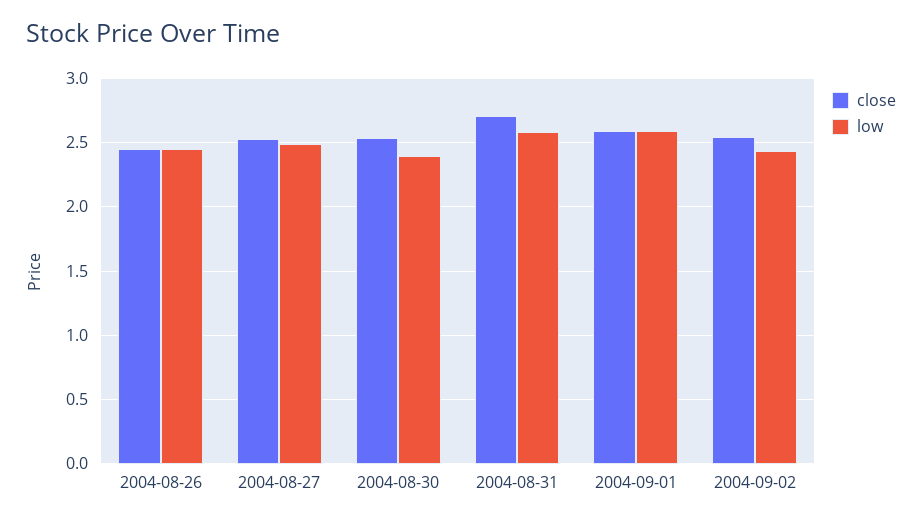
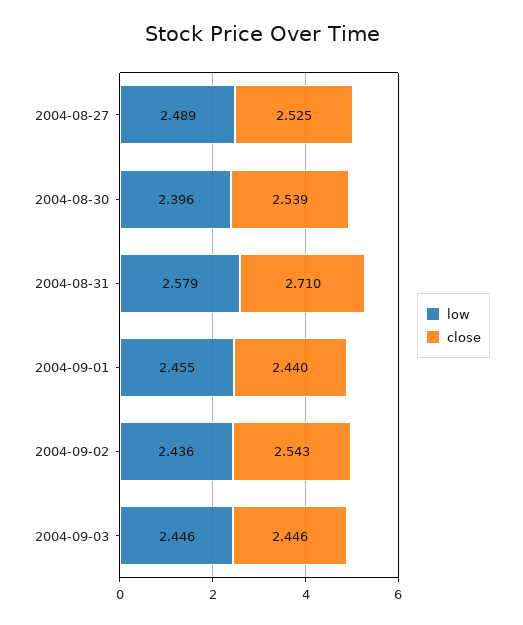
close, 2004-08-26: 2.45 -> none
low, 2004-08-26: 2.45 -> none
close, 2004-09-01: 2.6 -> 2.44
low, 2004-09-01: 2.6 -> 2.455
low, 2004-09-03: none -> 2.446
close, 2004-09-03: none -> 2.446

